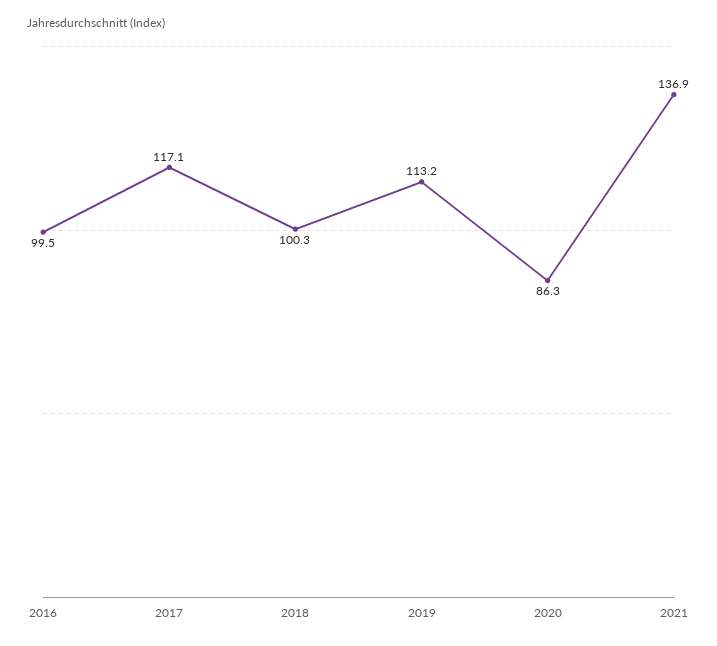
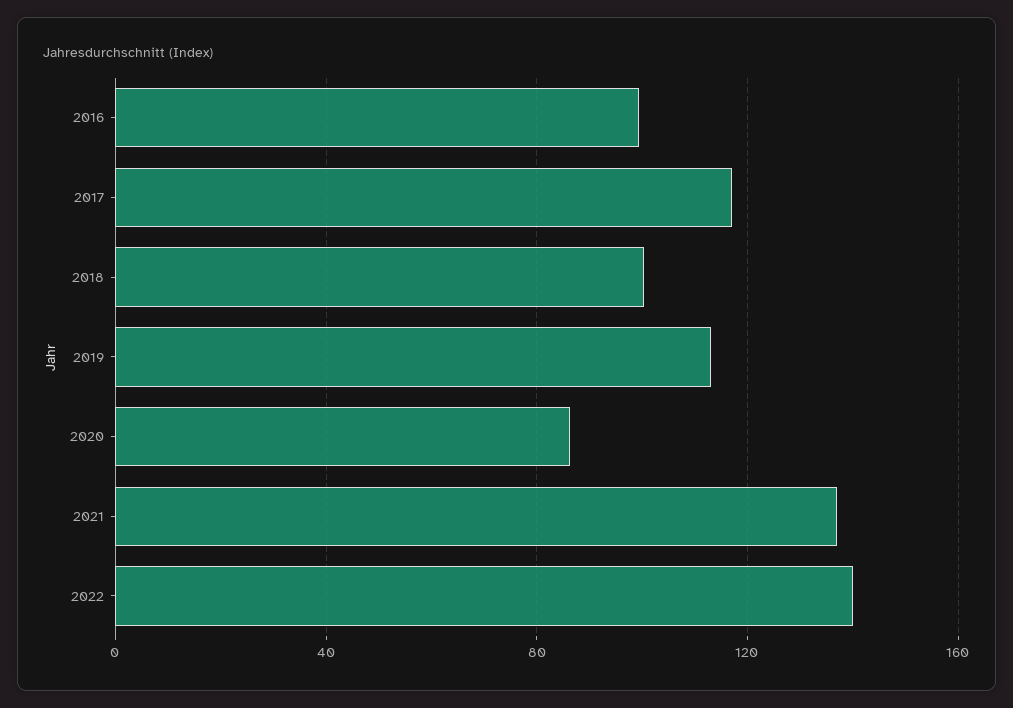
2022: none -> 140

